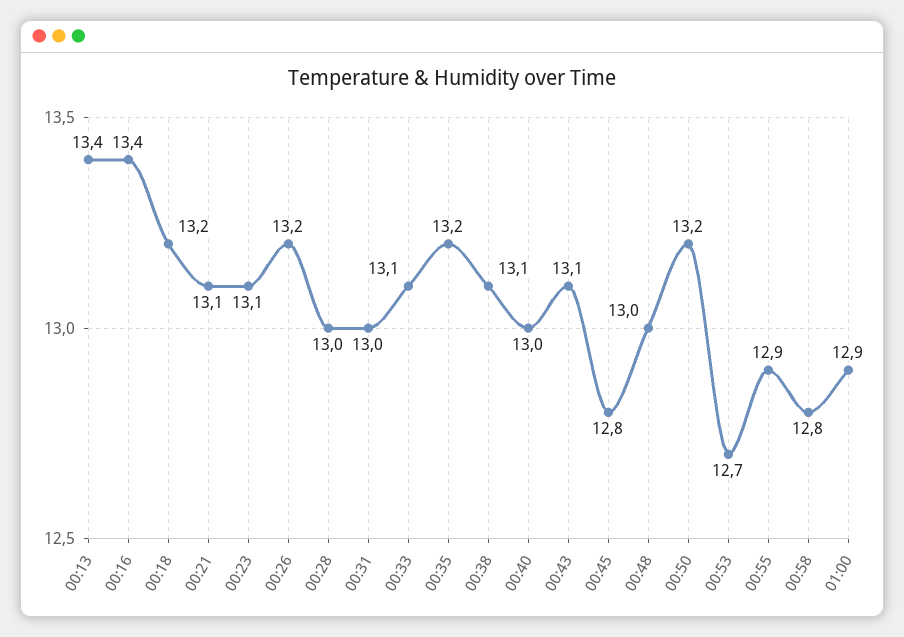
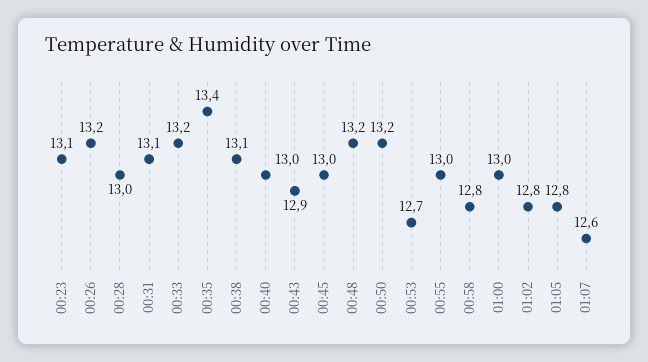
00:13: 13.4 -> none
00:16: 13.4 -> none
00:18: 13.2 -> none
00:21: 13.1 -> none
00:31: 13 -> 13.1
00:33: 13.1 -> 13.2
00:35: 13.2 -> 13.4
00:43: 13.1 -> 12.9
00:45: 12.8 -> 13
00:48: 13 -> 13.2
00:55: 12.9 -> 13
01:00: 12.9 -> 13
01:02: none -> 12.8
01:05: none -> 12.8
01:07: none -> 12.6

